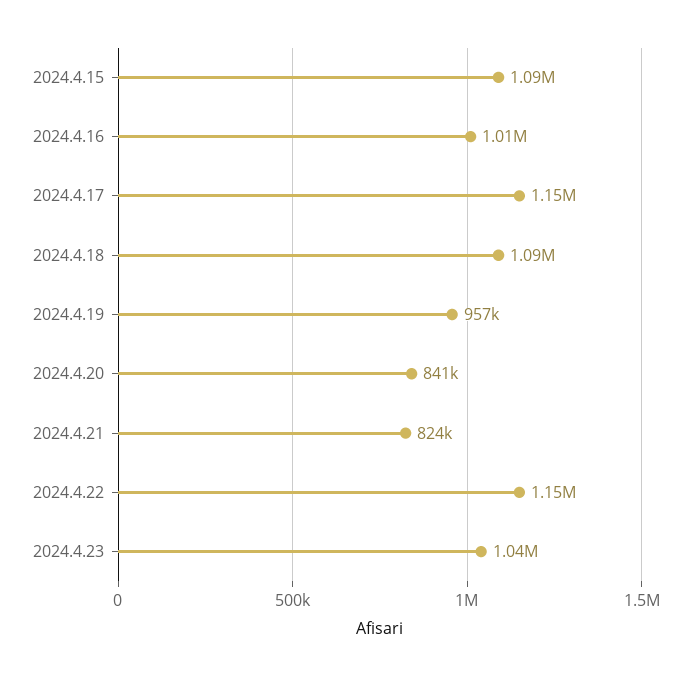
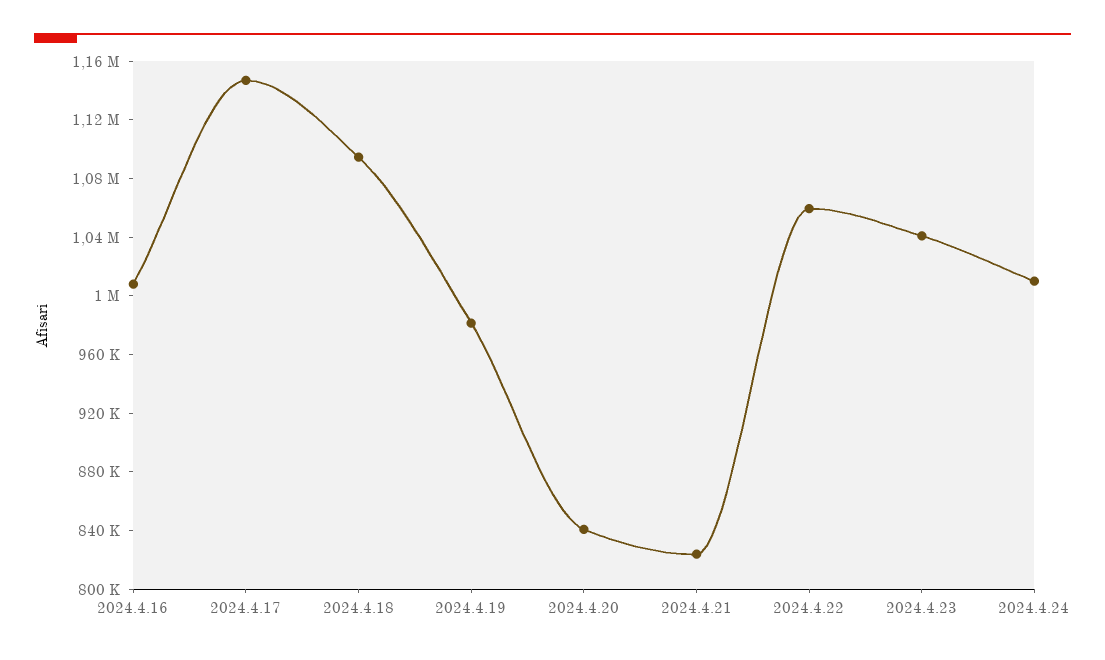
2024.4.15: 1090000 -> none
2024.4.19: 957000 -> 980000
2024.4.22: 1150000 -> 1060000
2024.4.24: none -> 1010000

